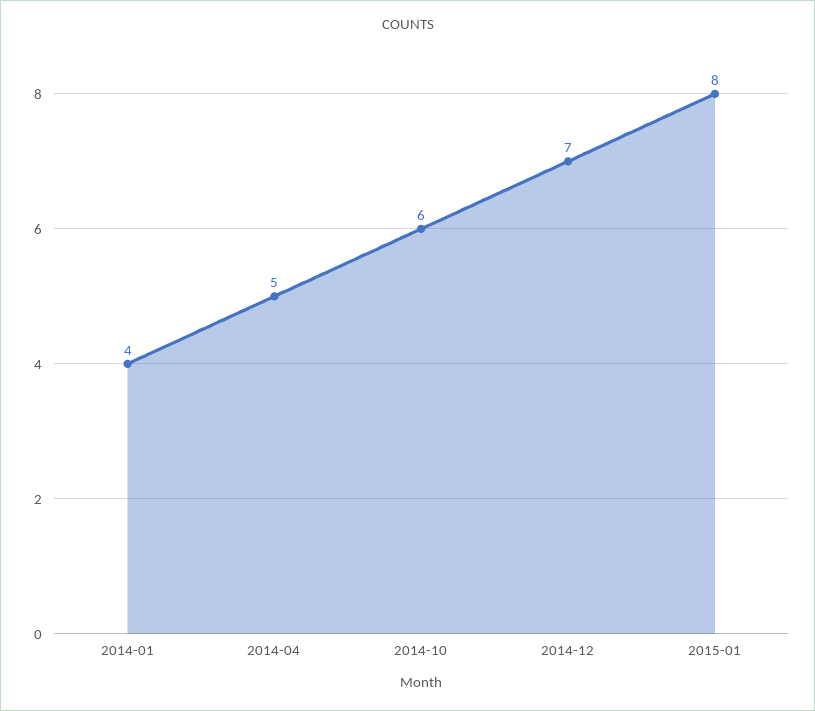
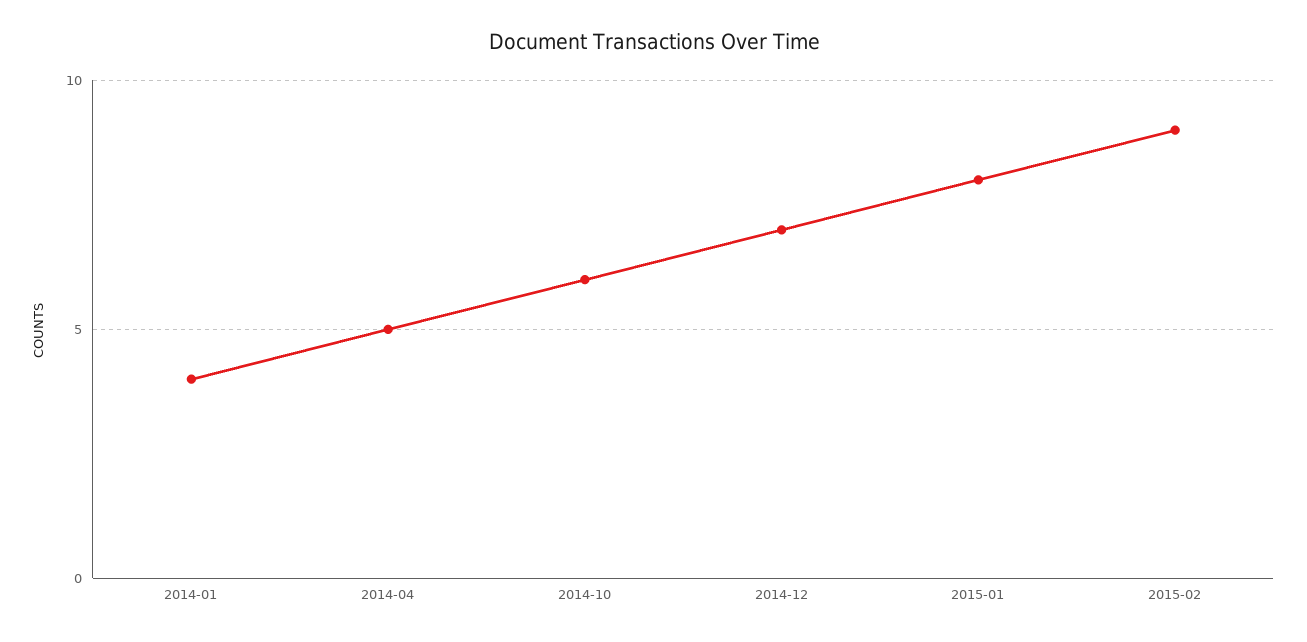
2015-02: none -> 9

